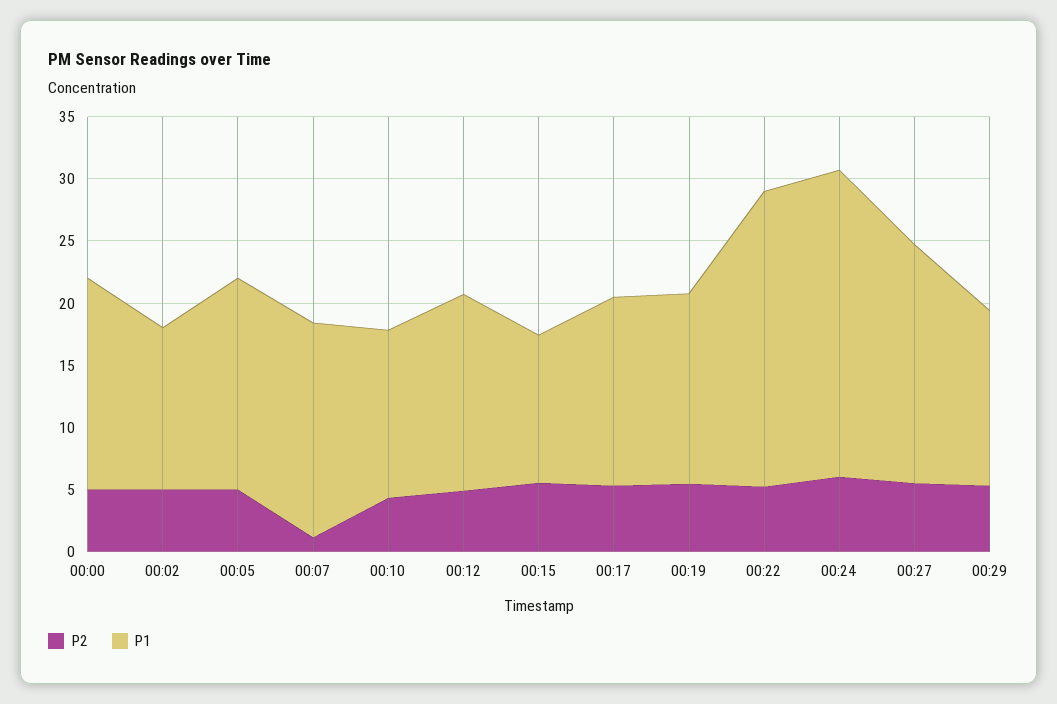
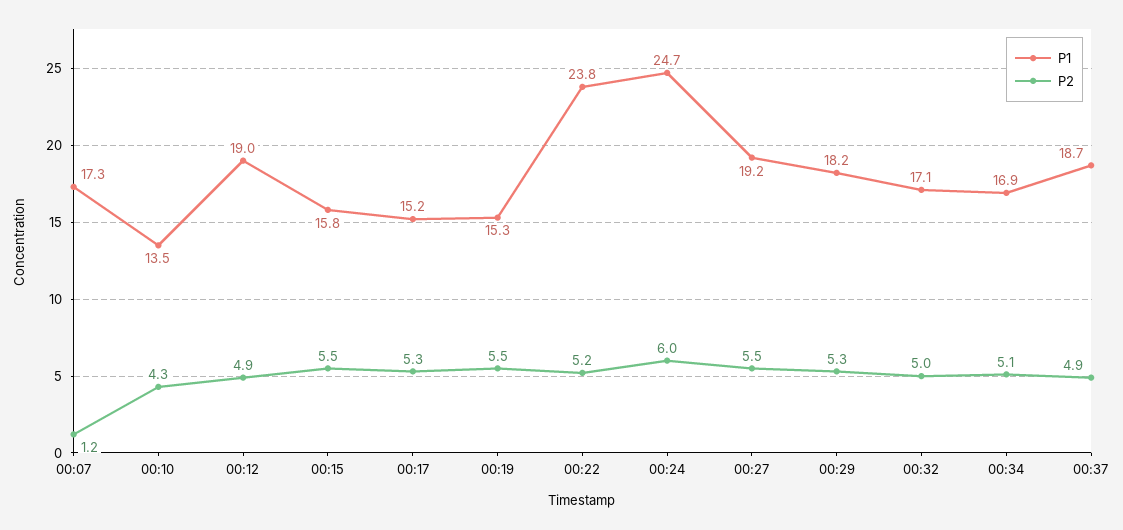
P2, 00:00: 5 -> none
P1, 00:00: 17 -> none
P2, 00:02: 5 -> none
P1, 00:02: 13 -> none
P2, 00:05: 5 -> none
P1, 00:05: 17 -> none
P1, 00:12: 16 -> 19
P1, 00:15: 12 -> 15.8
P1, 00:29: 14 -> 18.2
P1, 00:32: none -> 17.1
P2, 00:32: none -> 5
P1, 00:34: none -> 16.9
P2, 00:34: none -> 5.1
P1, 00:37: none -> 18.7
P2, 00:37: none -> 4.9

